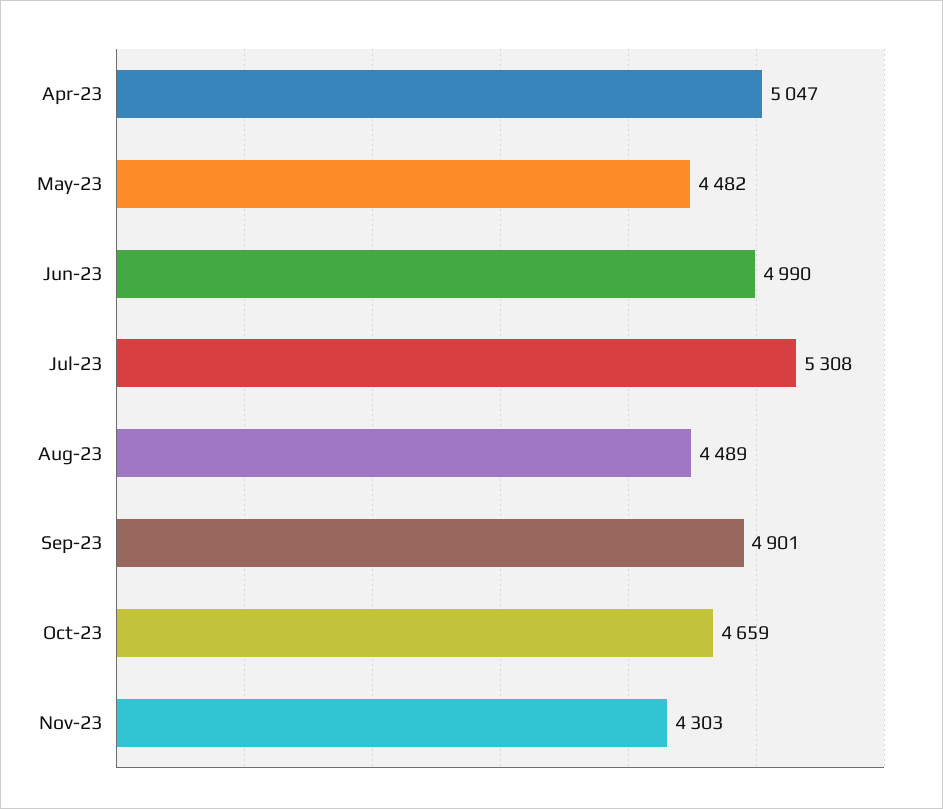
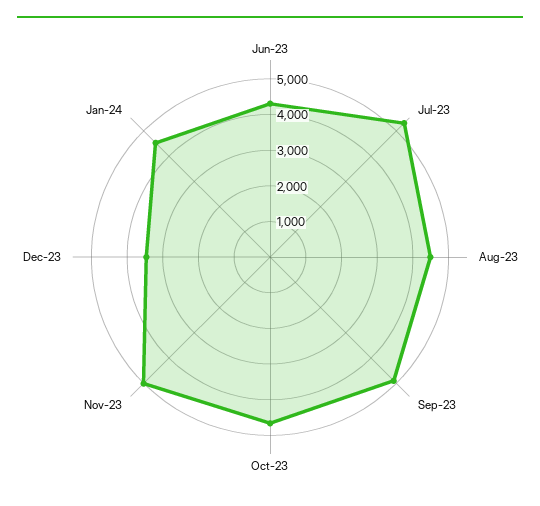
Apr-23: 5047 -> none
May-23: 4482 -> none
Jun-23: 4990 -> 4250
Nov-23: 4303 -> 5000
Dec-23: none -> 3500
Jan-24: none -> 4500

